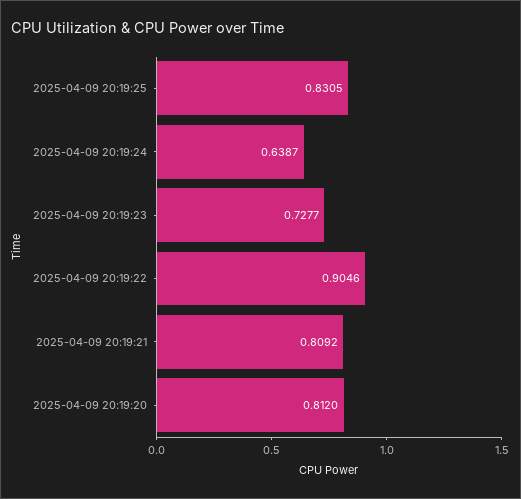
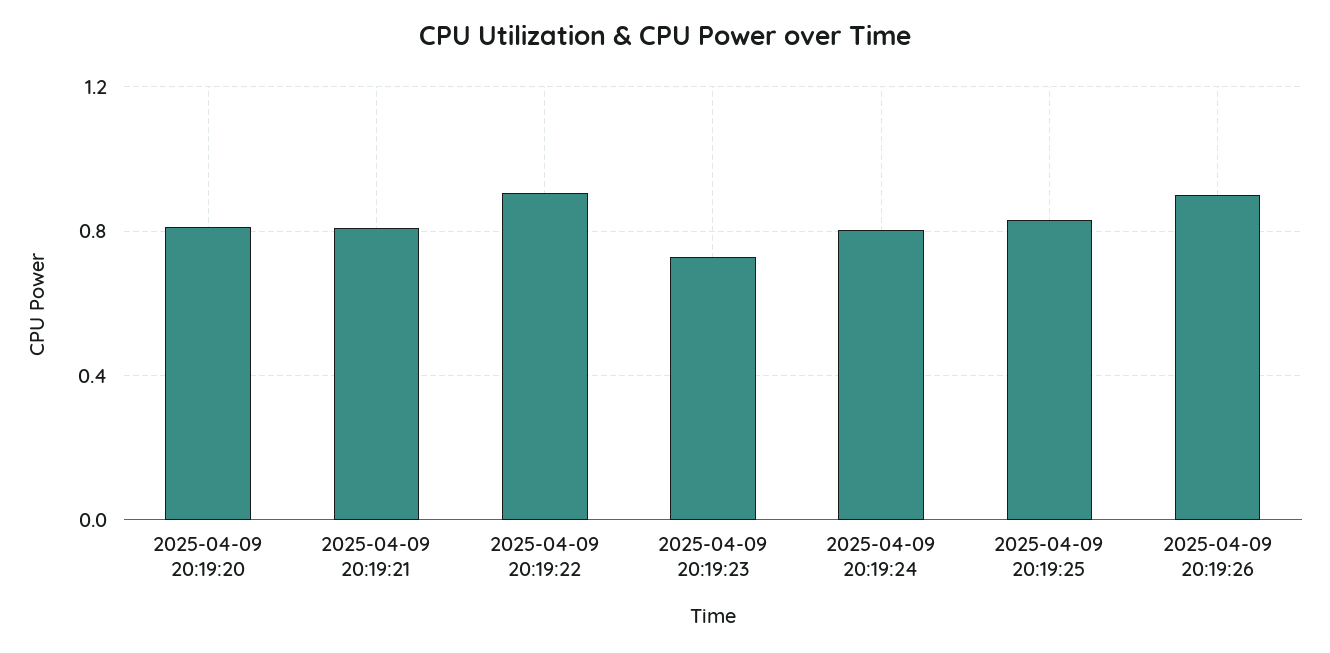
2025-04-09 20:19:24: 0.6387 -> 0.8
2025-04-09 20:19:26: none -> 0.9

